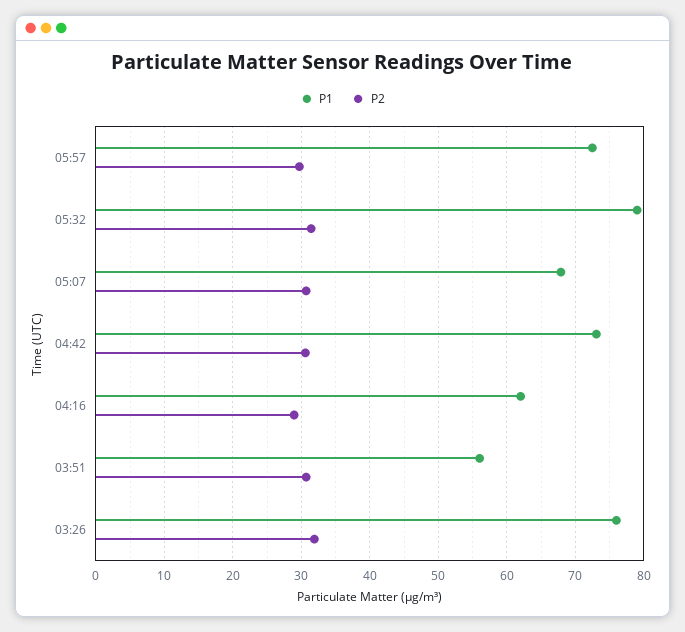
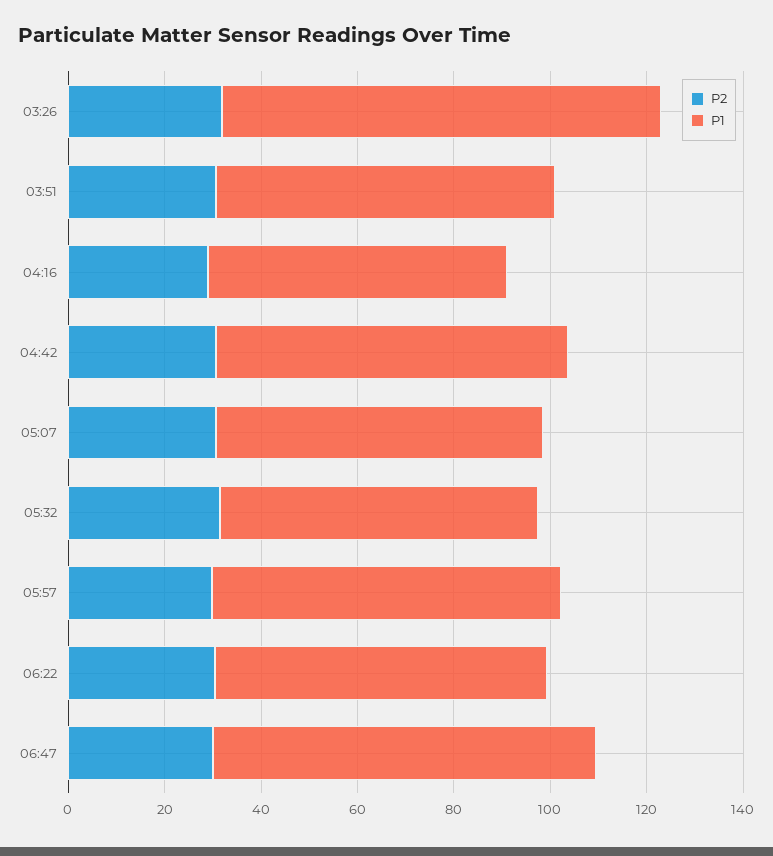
P1, 05:32: 79 -> 65
P1, 03:51: 56 -> 70
P1, 03:26: 76 -> 90
P2, 06:22: none -> 30
P1, 06:22: none -> 70
P2, 06:47: none -> 30
P1, 06:47: none -> 80

